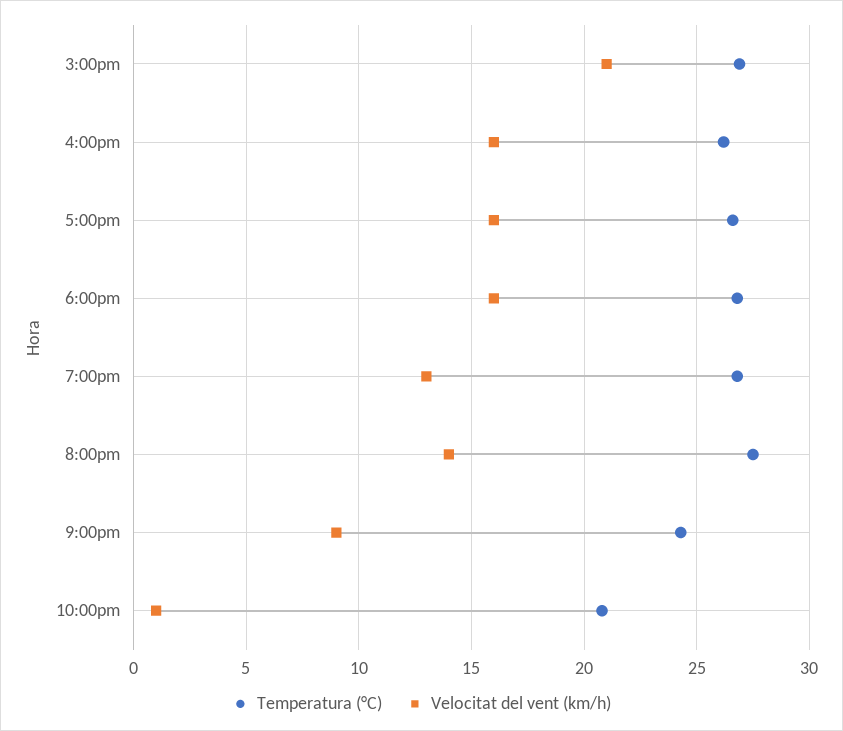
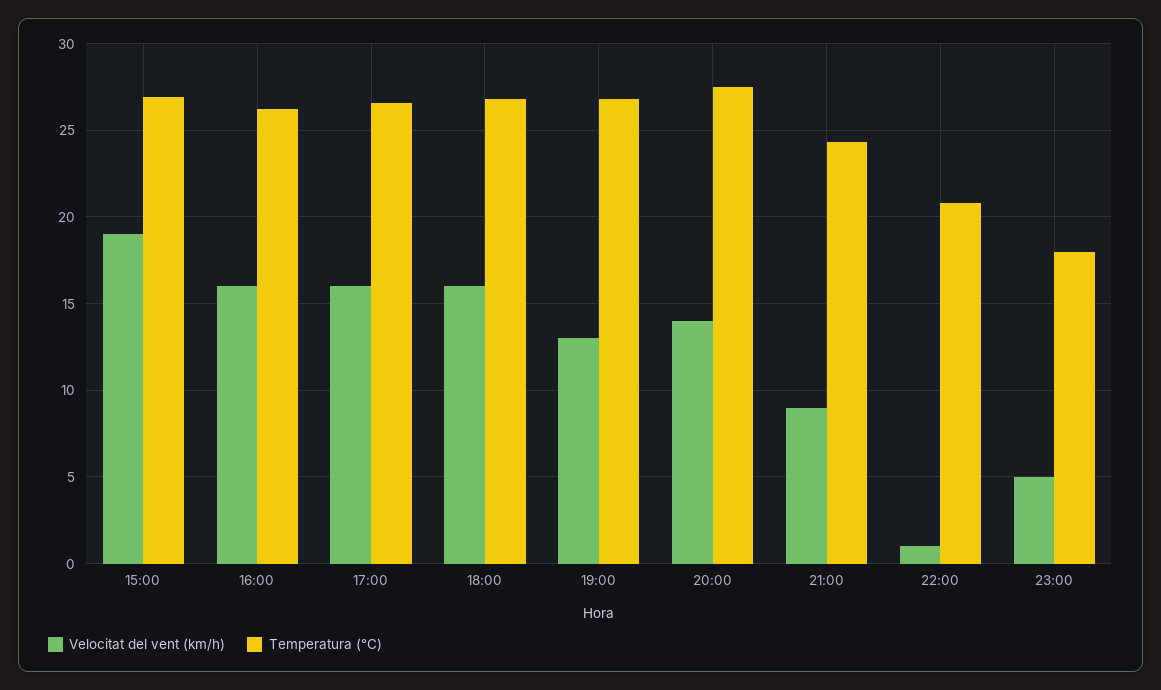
Velocitat del vent (km/h), 3:00pm: 21 -> 19
Velocitat del vent (km/h), 23:00: none -> 5
Temperatura (°C), 23:00: none -> 18

